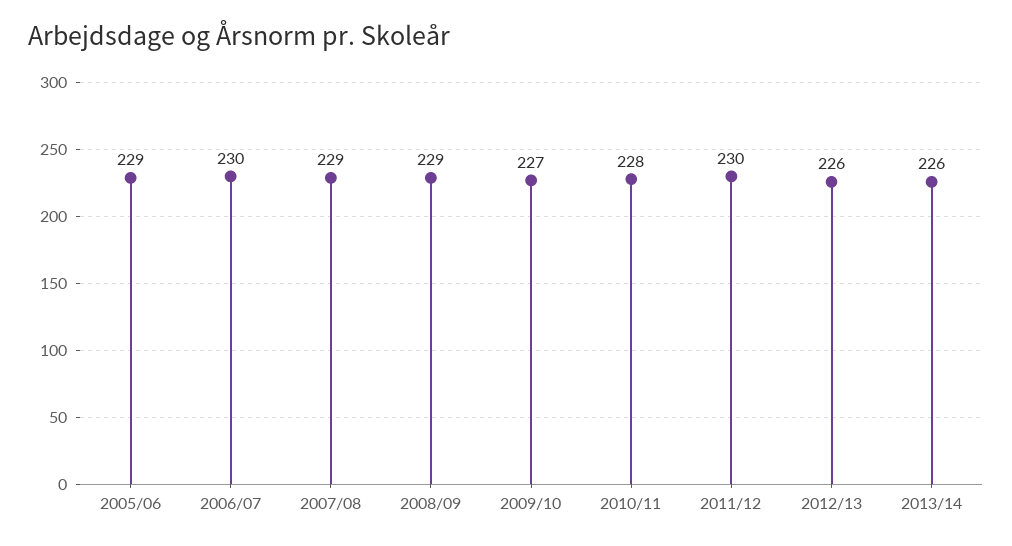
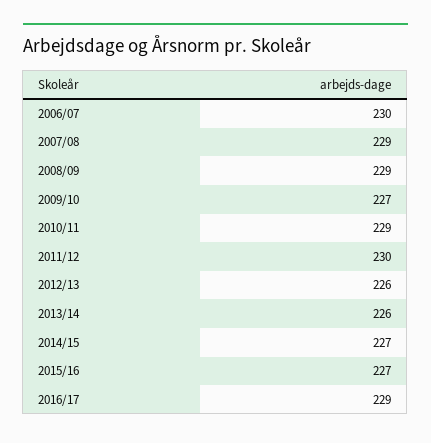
2005/06: 229 -> none
2010/11: 228 -> 229
2014/15: none -> 227
2015/16: none -> 227
2016/17: none -> 229

